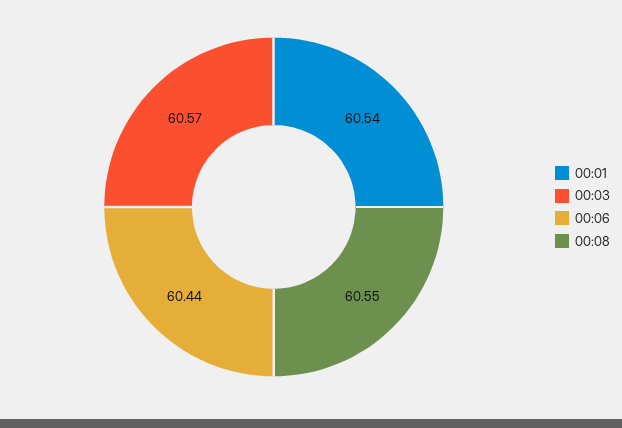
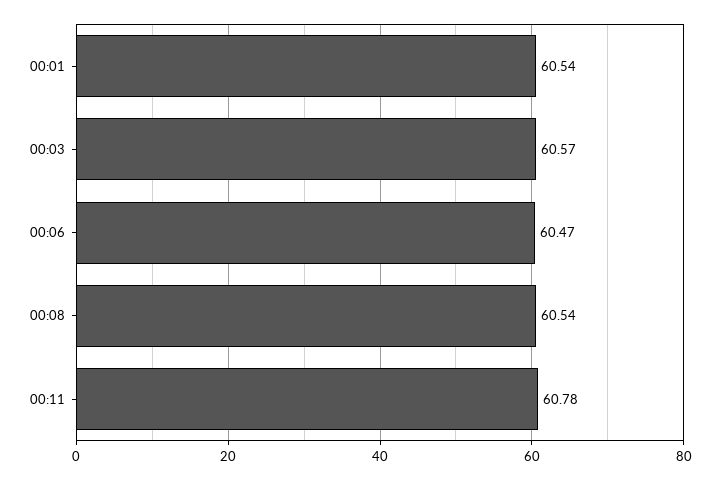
00:06: 60.44 -> 60.47
00:08: 60.55 -> 60.54
00:11: none -> 60.78

